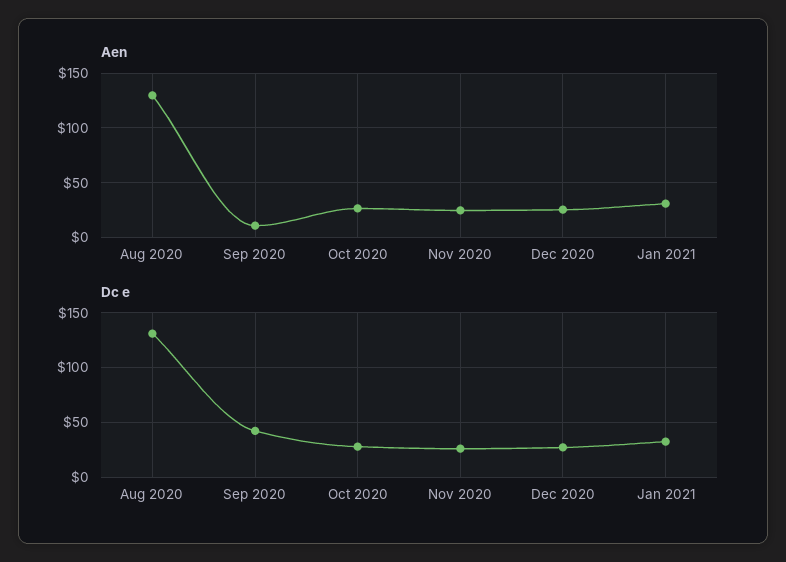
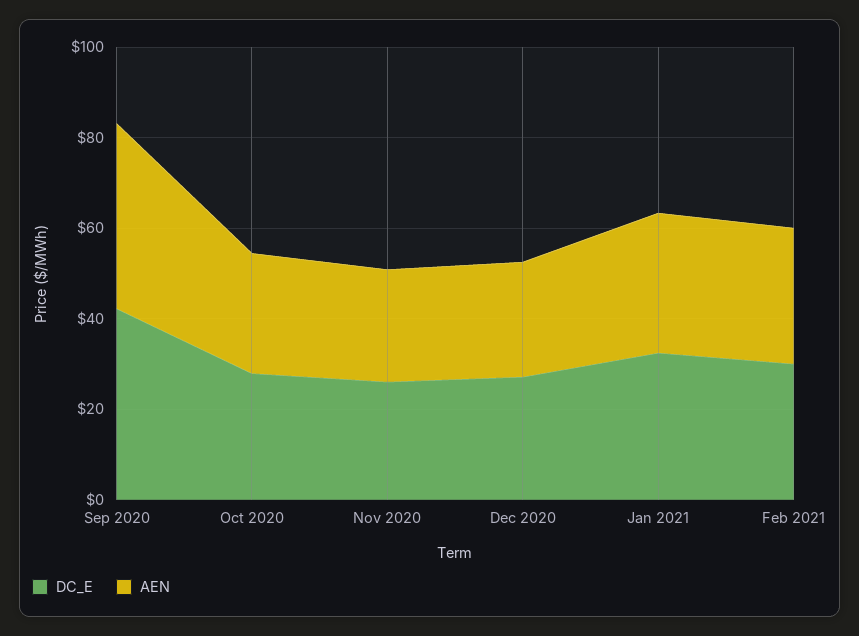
Aen, Aug 2020: 130 -> none
Aen, Sep 2020: 10 -> 40
Dc e, Aug 2020: 130 -> none
Dc e, Feb 2021: none -> 30
Aen, Feb 2021: none -> 30

